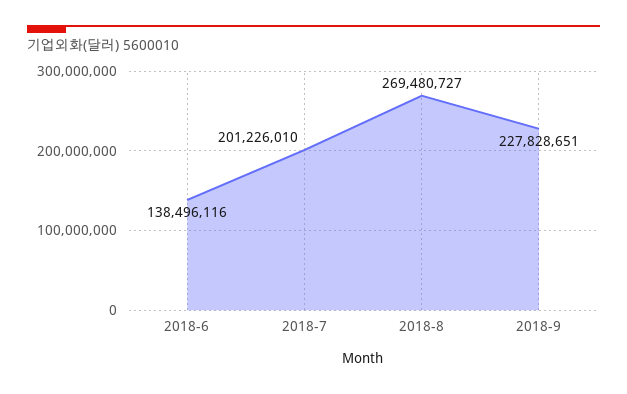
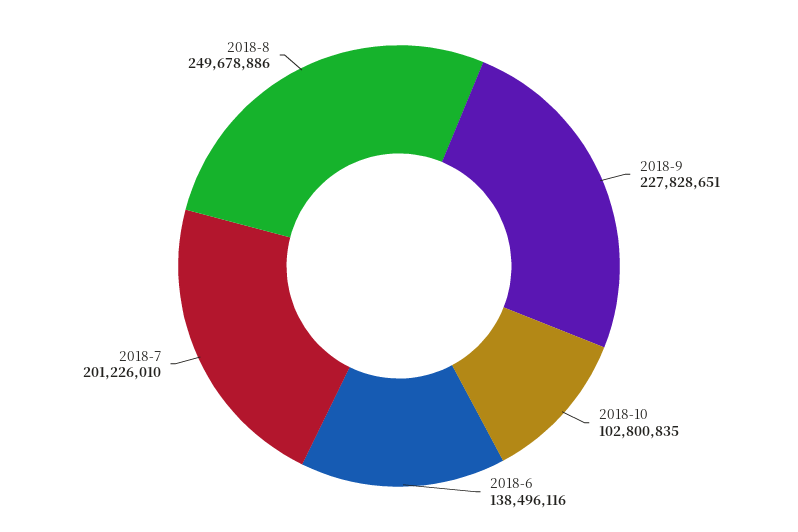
2018-8: 269480727 -> 249678886
2018-10: none -> 102800835

